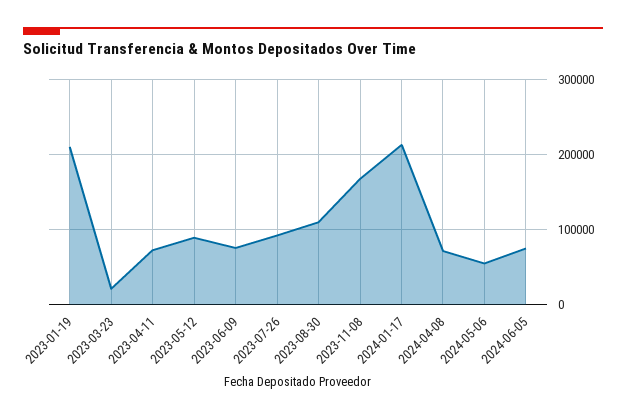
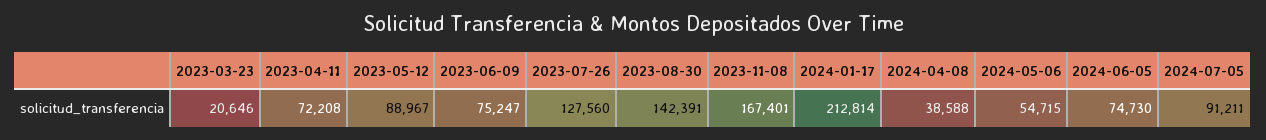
2023-01-19: 210000 -> none
2023-07-26: 90000 -> 127560
2023-08-30: 110000 -> 142391
2024-04-08: 70000 -> 38588
2024-07-05: none -> 91211

